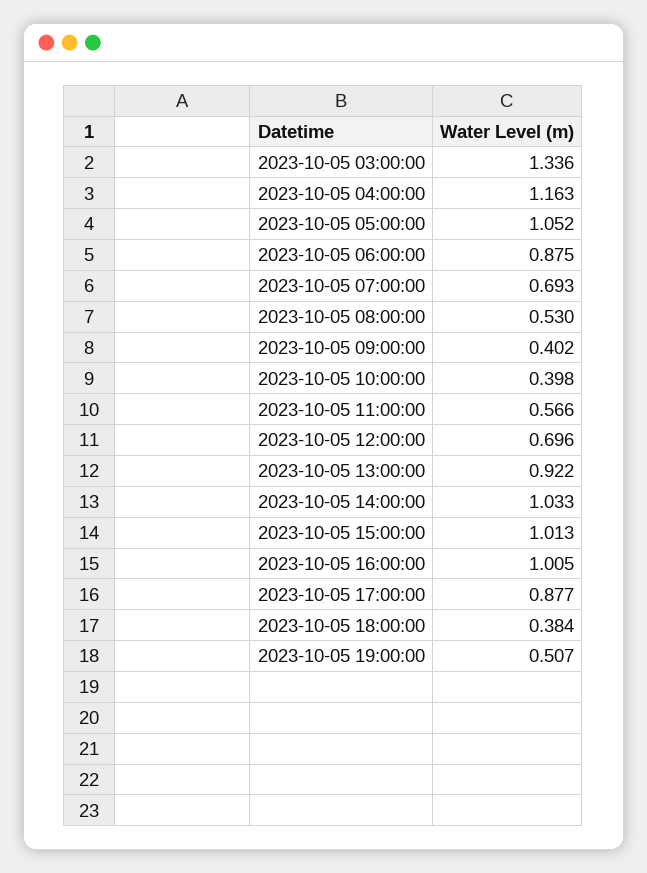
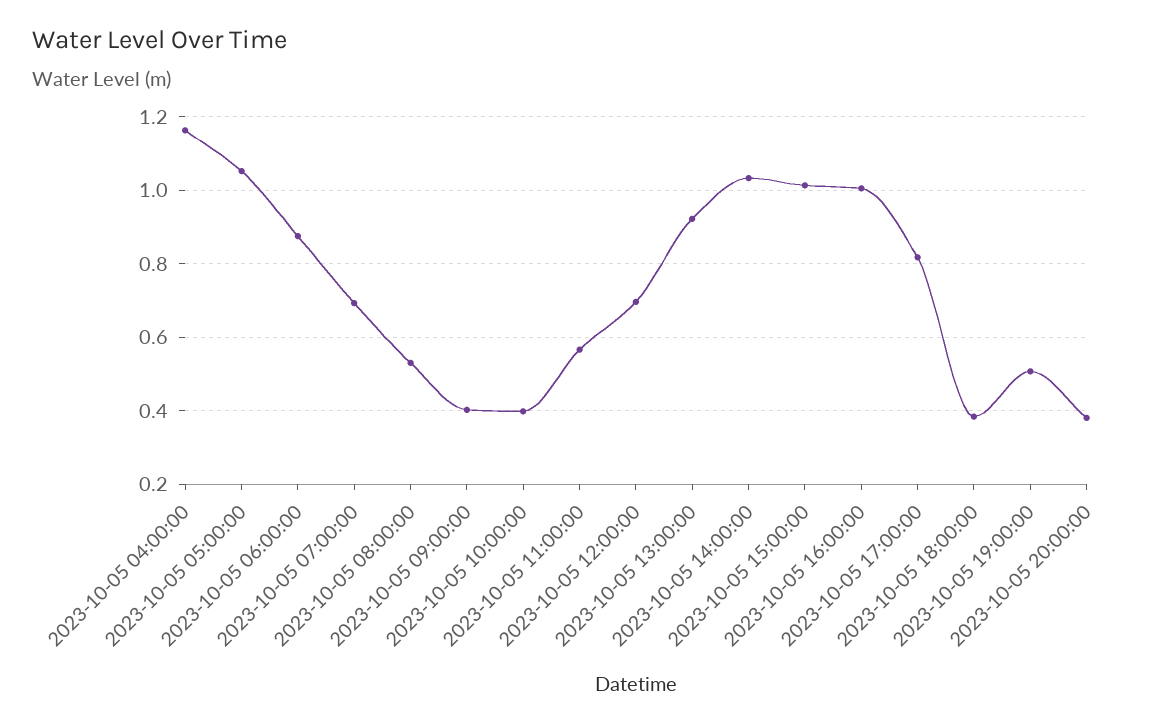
2023-10-05 03:00:00: 1.336 -> none
2023-10-05 17:00:00: 0.877 -> 0.82
2023-10-05 20:00:00: none -> 0.38

